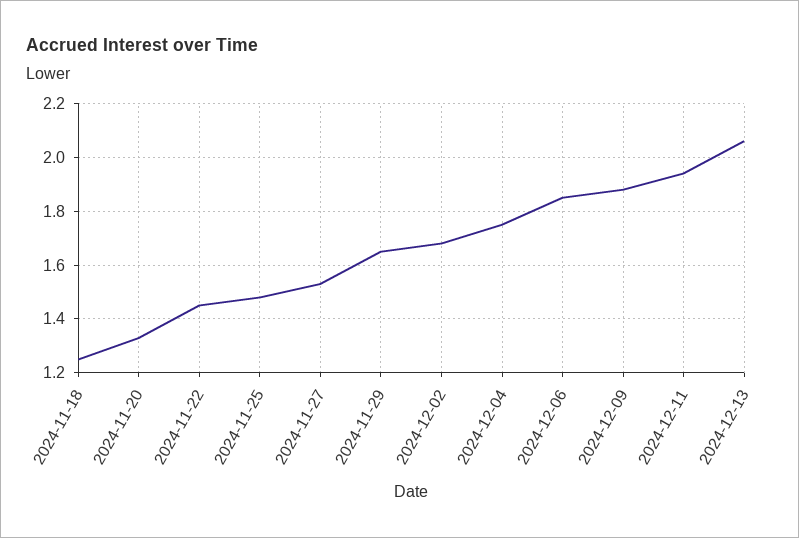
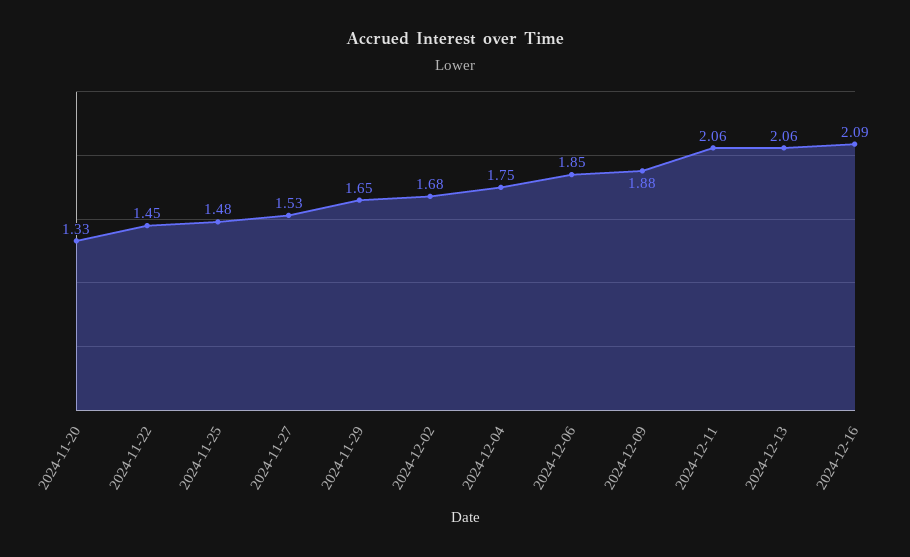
2024-11-18: 1.25 -> none
2024-12-11: 1.95 -> 2.06
2024-12-16: none -> 2.09

